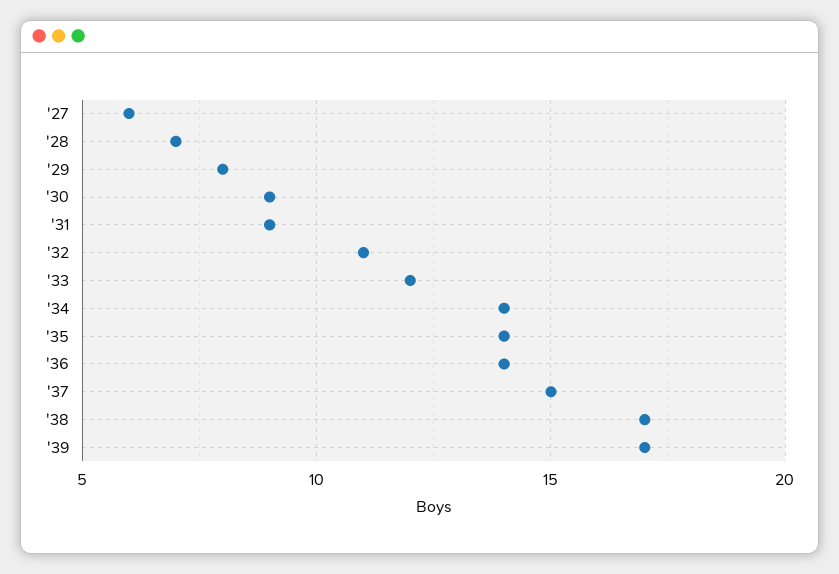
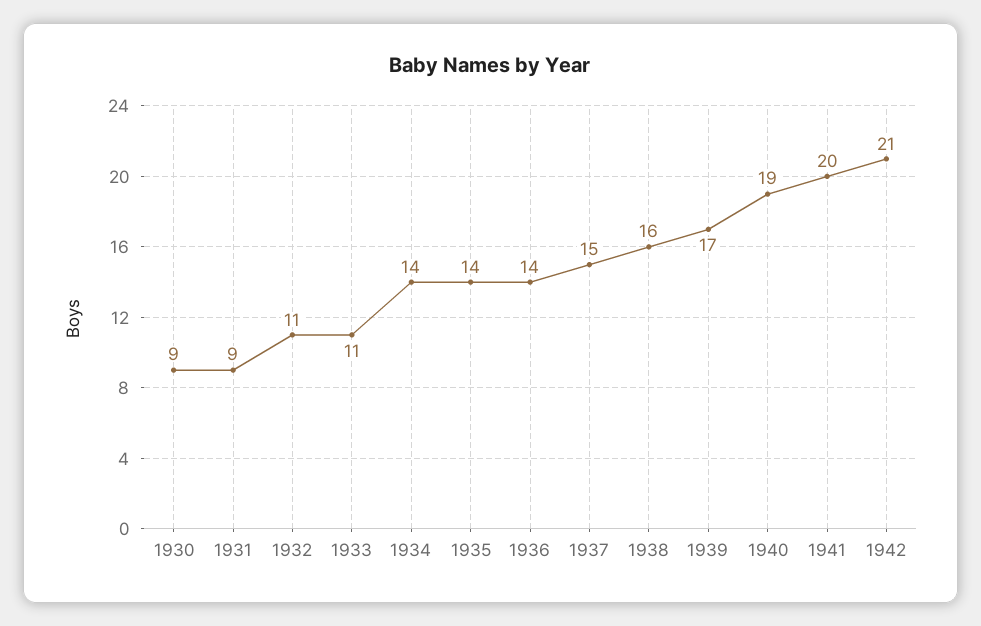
'27: 6 -> none
'28: 7 -> none
'29: 8 -> none
'33: 12 -> 11
'38: 17 -> 16
1940: none -> 19
1941: none -> 20
1942: none -> 21

